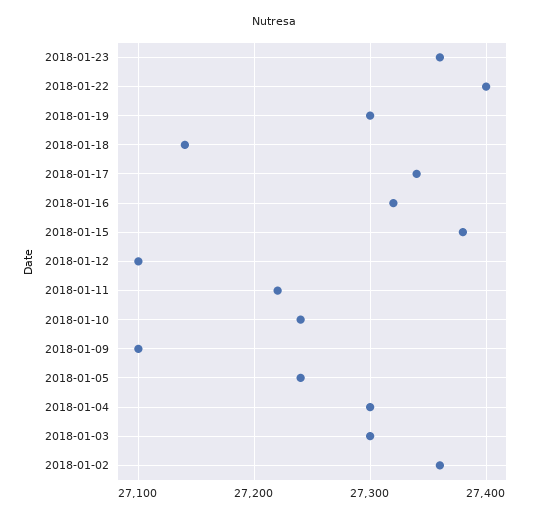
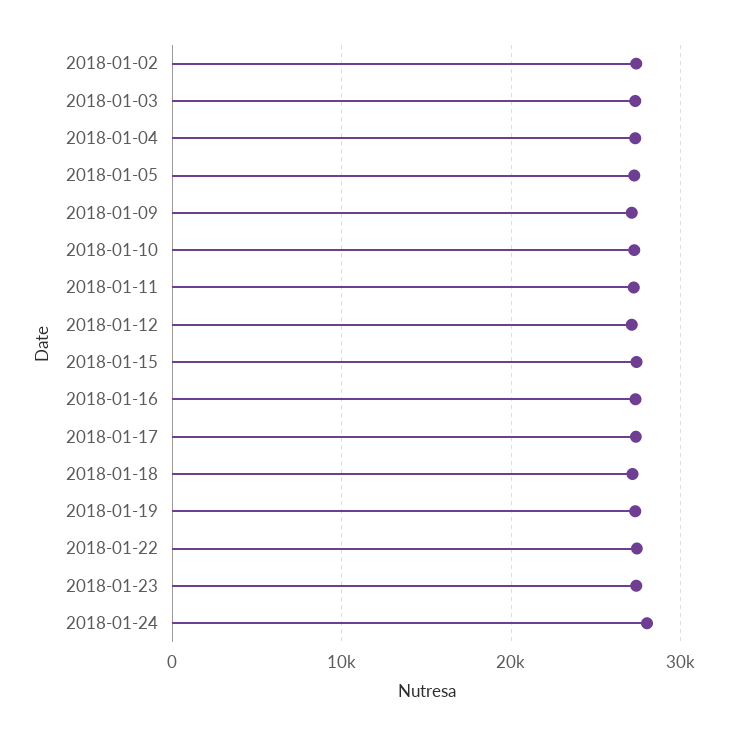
2018-01-24: none -> 28000

